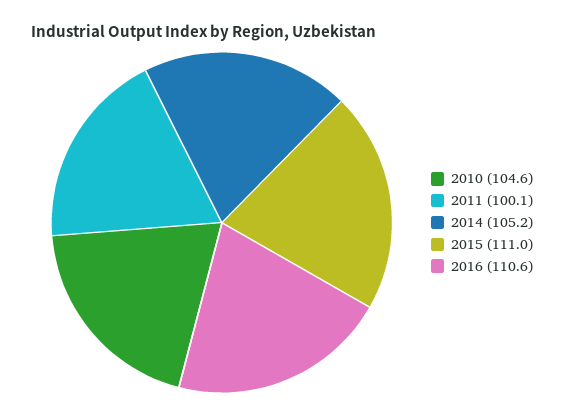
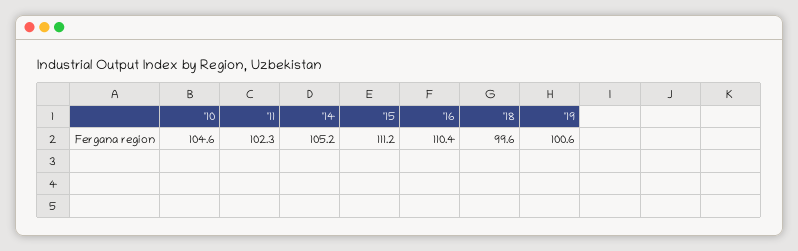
2011: 100.1 -> 102.3
2015: 111 -> 111.2
2016: 110.6 -> 110.4
'18: none -> 99.6
'19: none -> 100.6

